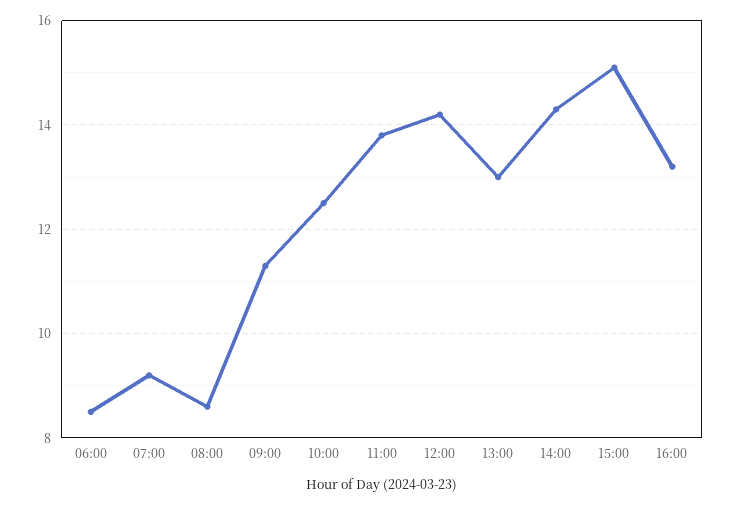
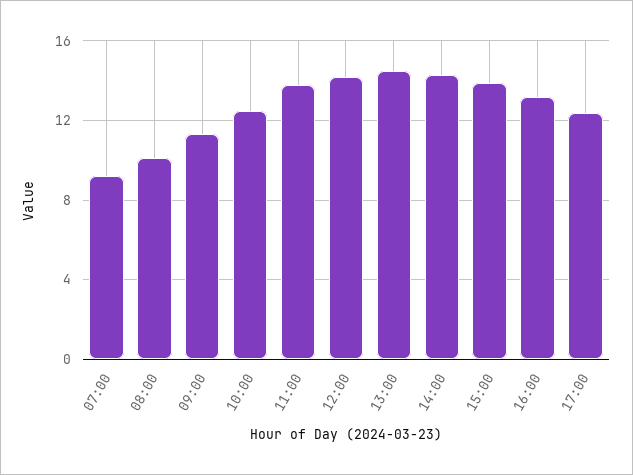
06:00: 8.5 -> none
08:00: 8.5 -> 10
13:00: 13 -> 14.5
15:00: 15 -> 14
17:00: none -> 12.5

